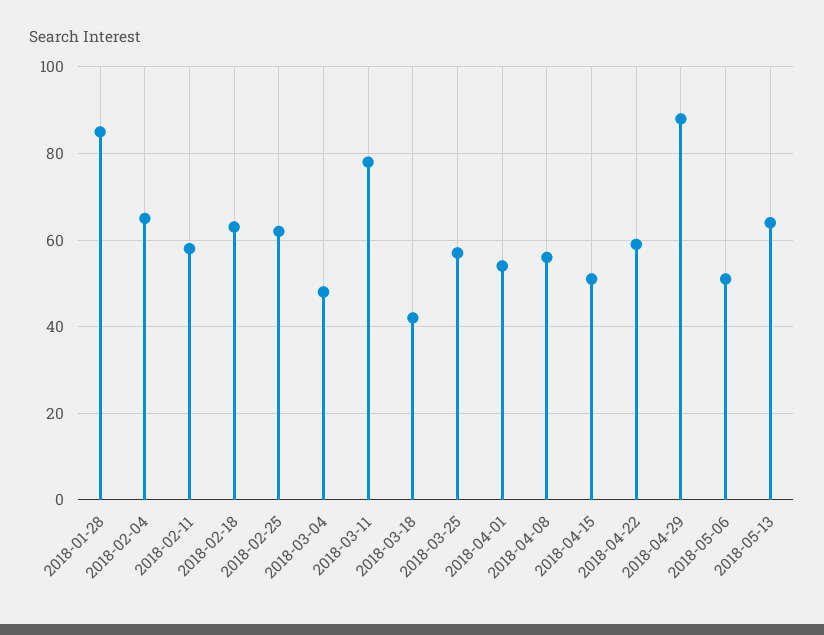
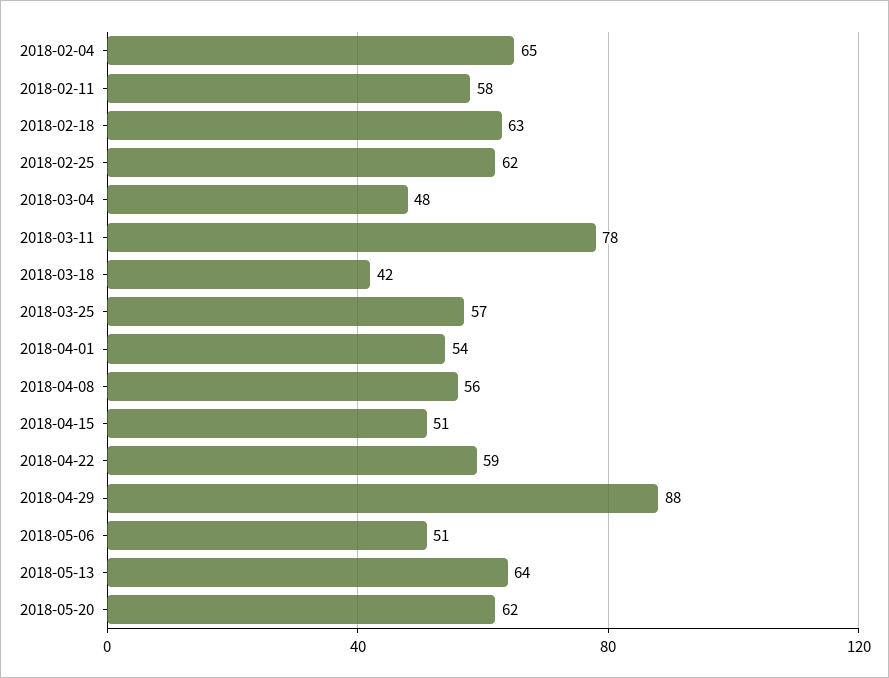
2018-01-28: 85 -> none
2018-05-20: none -> 62

